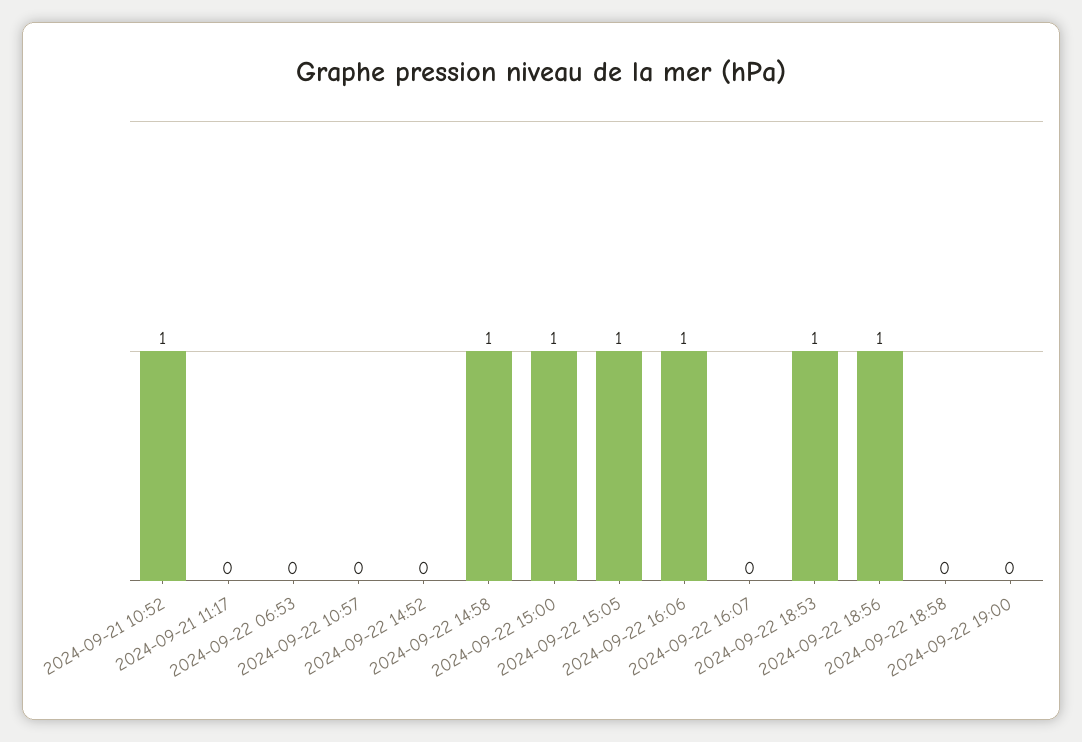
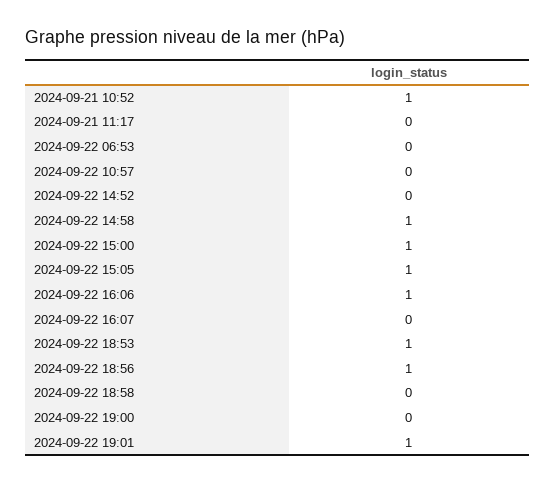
2024-09-22 19:01: none -> 1

